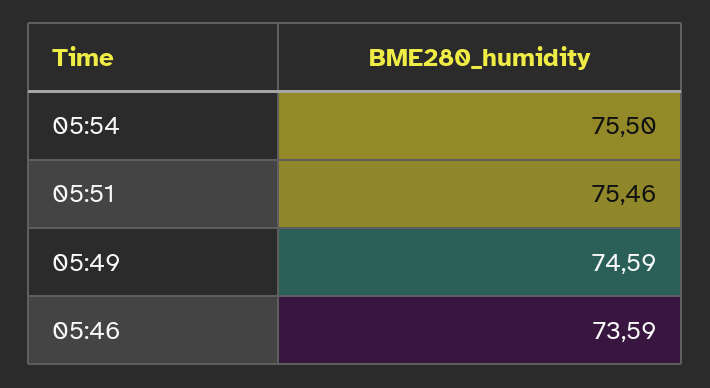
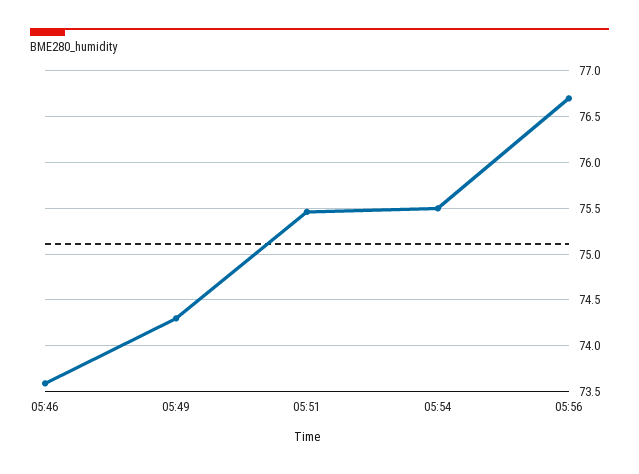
05:49: 74.59 -> 74.3
05:56: none -> 76.7

